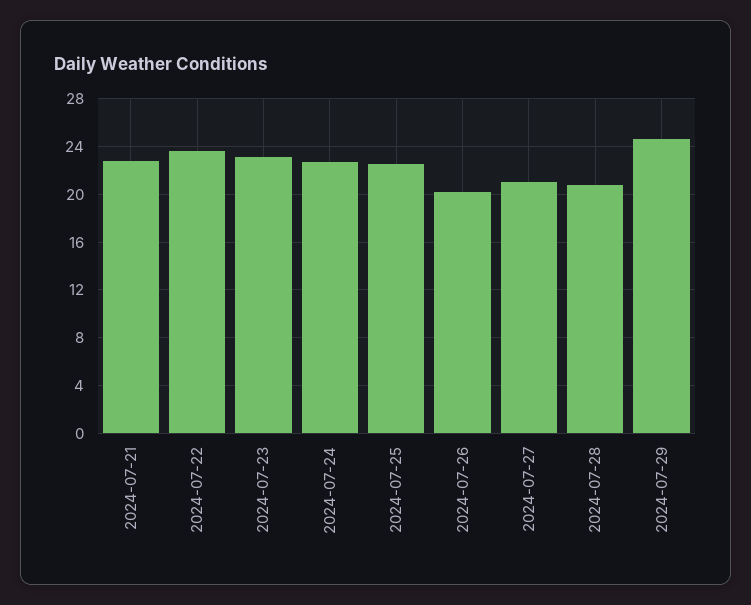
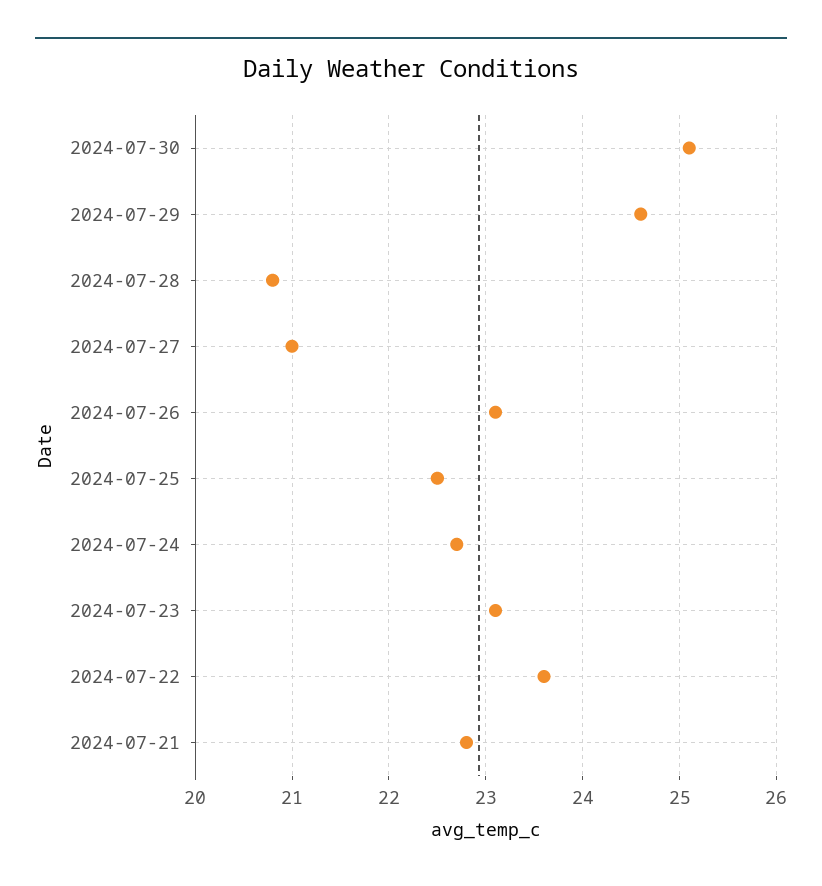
2024-07-26: 20 -> 23.1
2024-07-30: none -> 25.1

